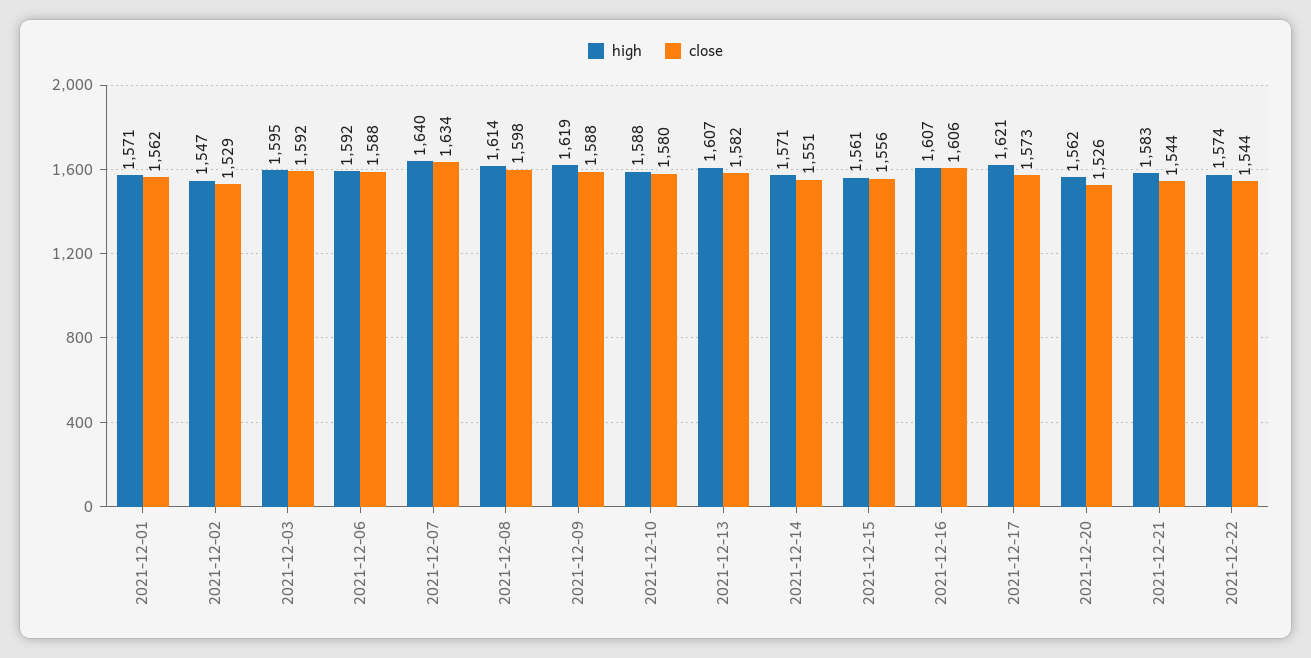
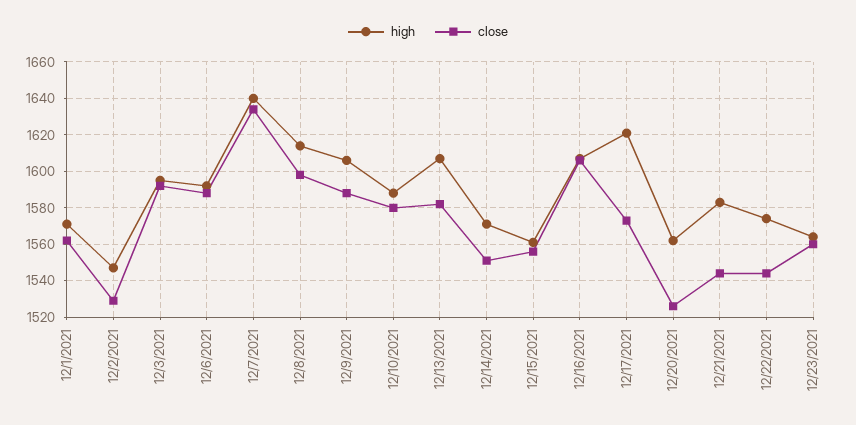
high, 2021-12-09: 1619 -> 1605
high, 12/23/2021: none -> 1565
close, 12/23/2021: none -> 1560

